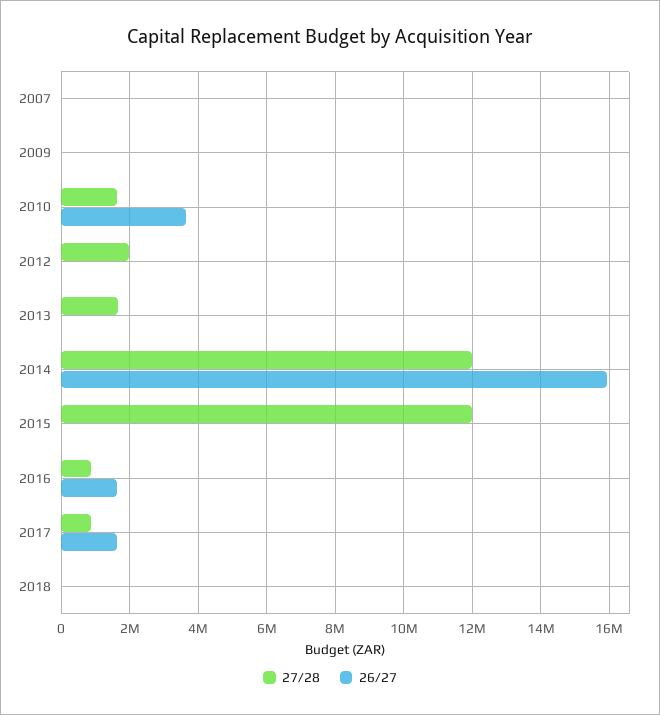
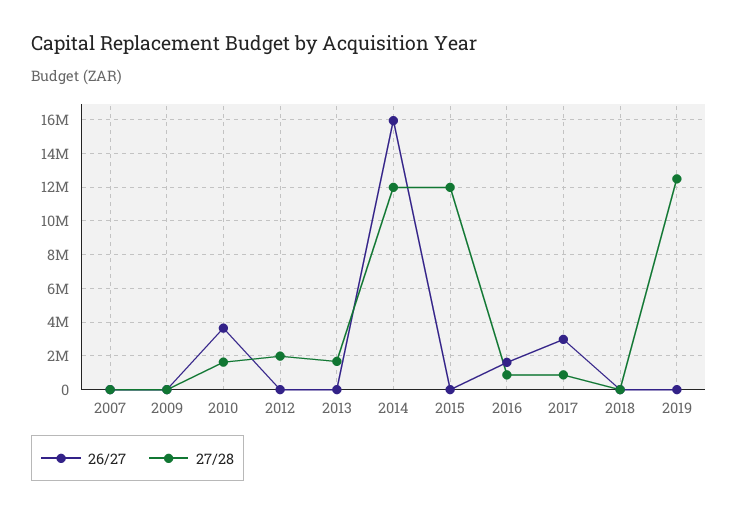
26/27, 2017: 1600000 -> 3000000
26/27, 2019: none -> 0
27/28, 2019: none -> 12500000

